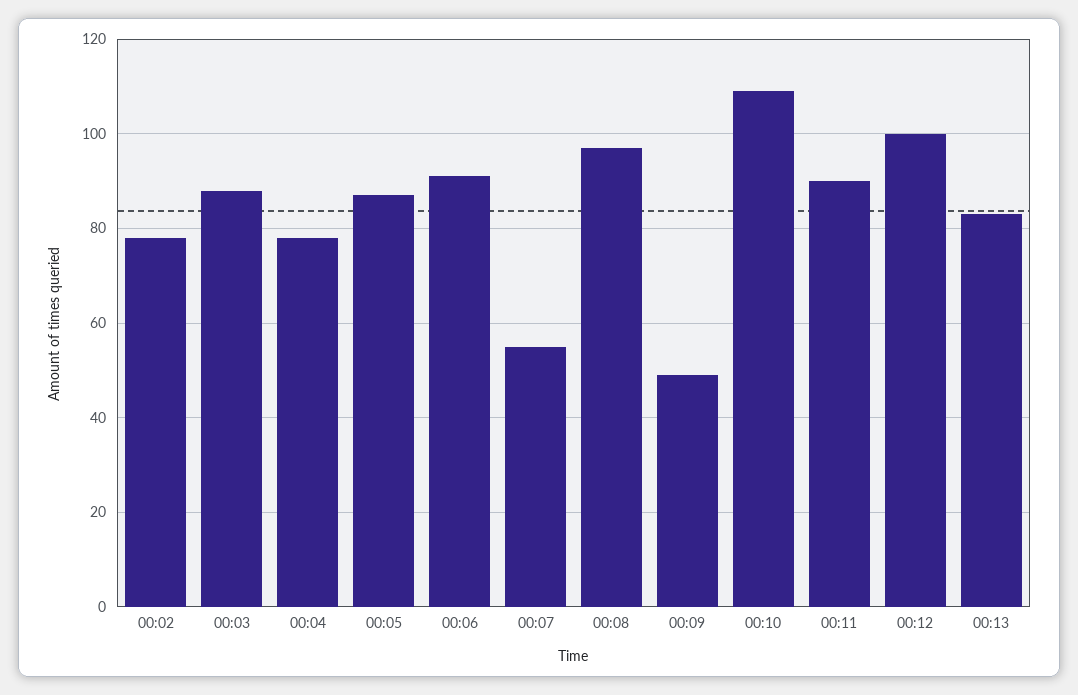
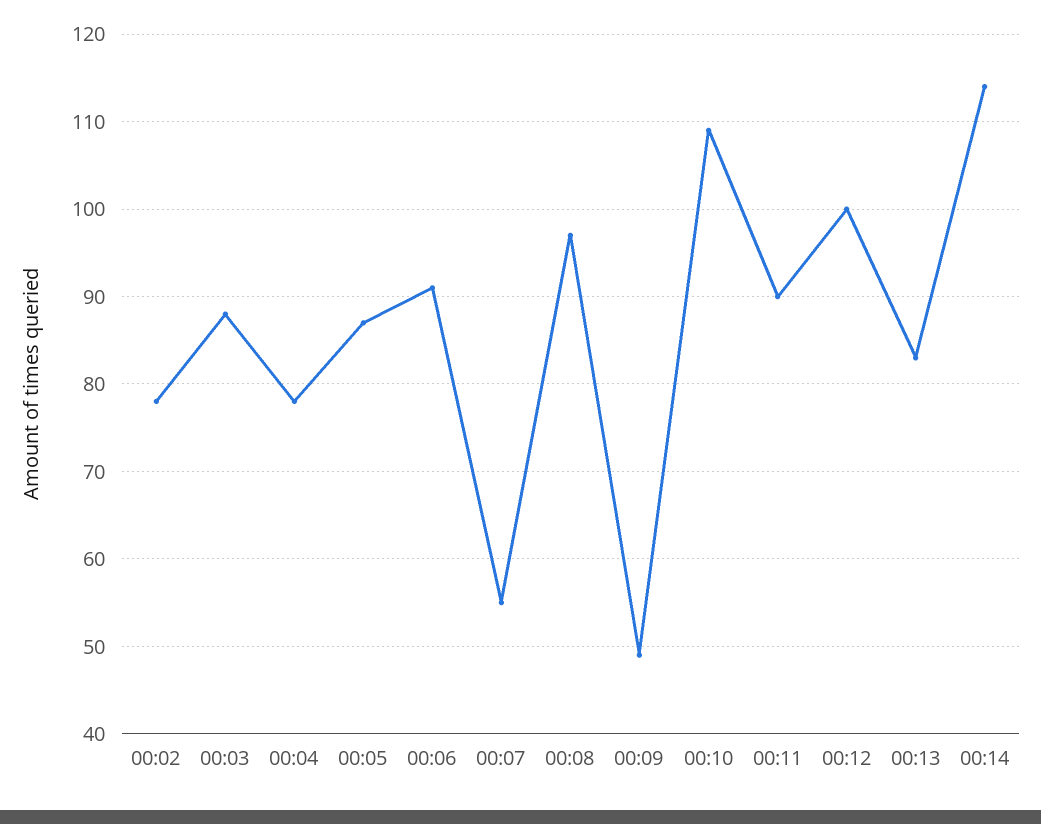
00:14: none -> 114

